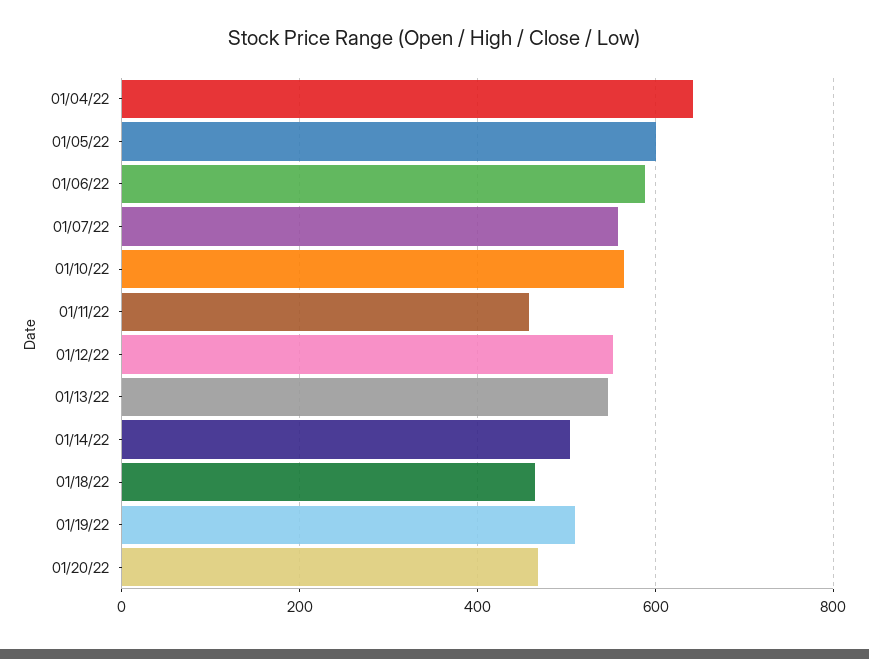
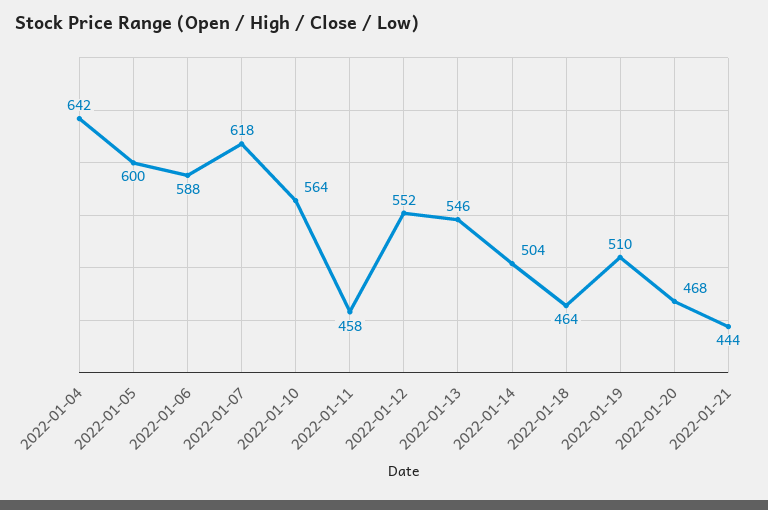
01/07/22: 560 -> 618
2022-01-21: none -> 444

